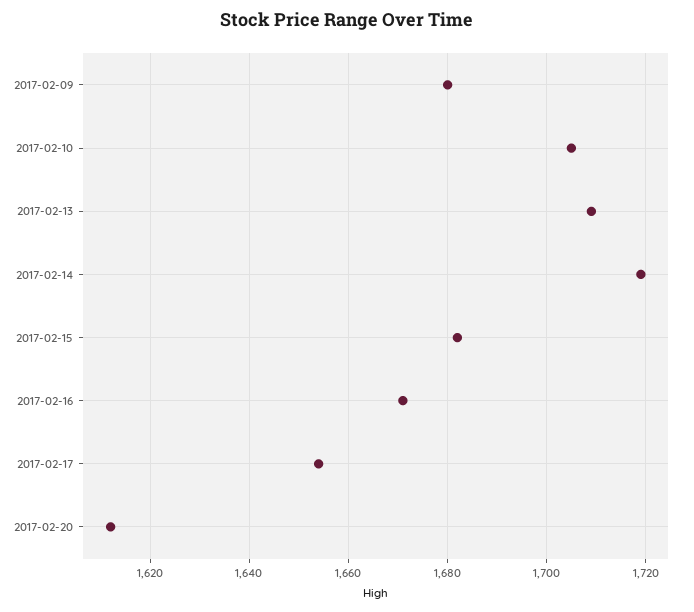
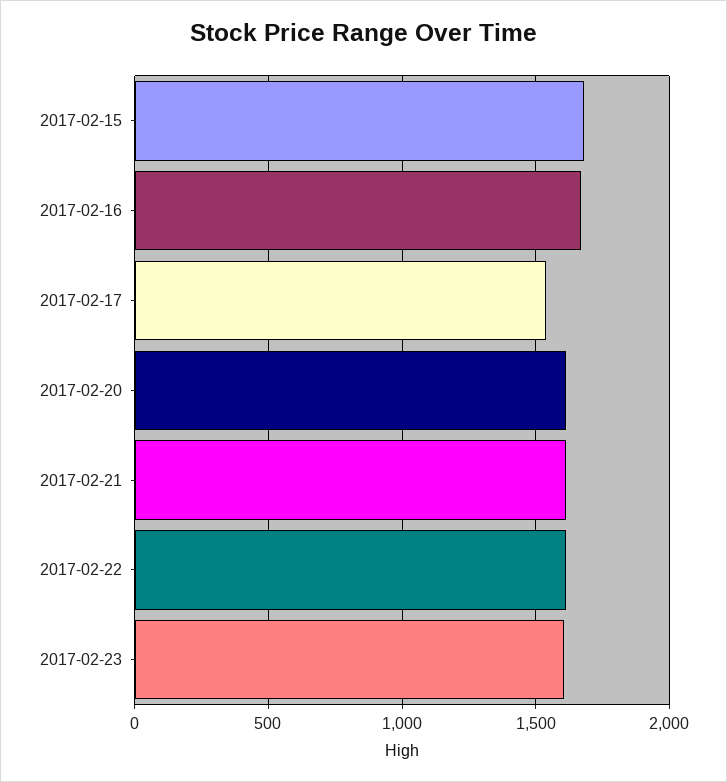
2017-02-09: 1680 -> none
2017-02-10: 1705 -> none
2017-02-13: 1710 -> none
2017-02-14: 1720 -> none
2017-02-17: 1655 -> 1550
2017-02-21: none -> 1600
2017-02-22: none -> 1600
2017-02-23: none -> 1600

